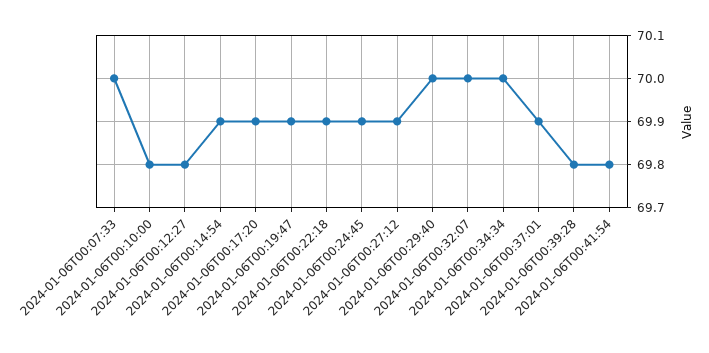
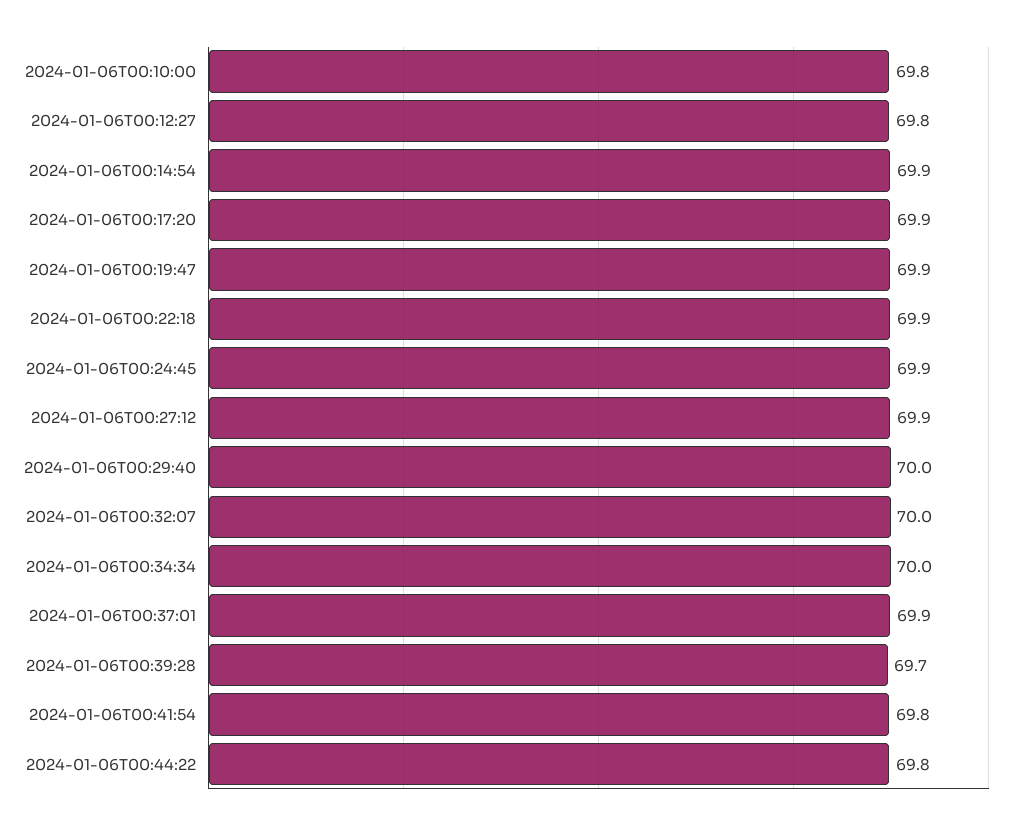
2024-01-06T00:07:33: 70 -> none
2024-01-06T00:39:28: 69.8 -> 69.7
2024-01-06T00:44:22: none -> 69.8

